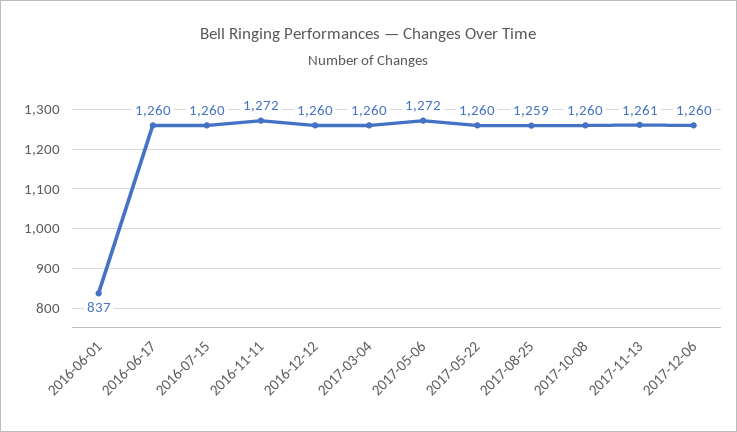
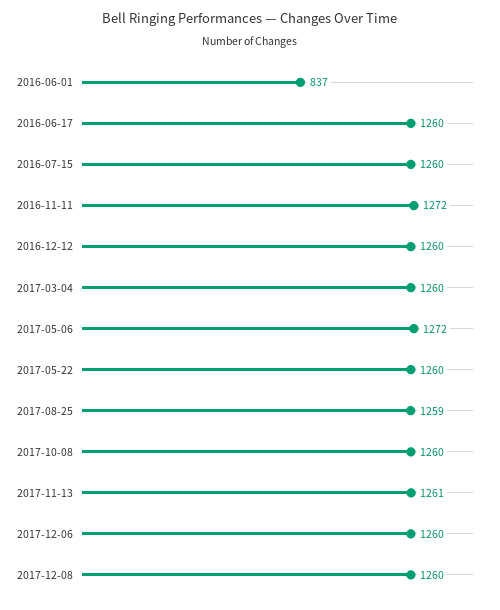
2017-12-08: none -> 1260

